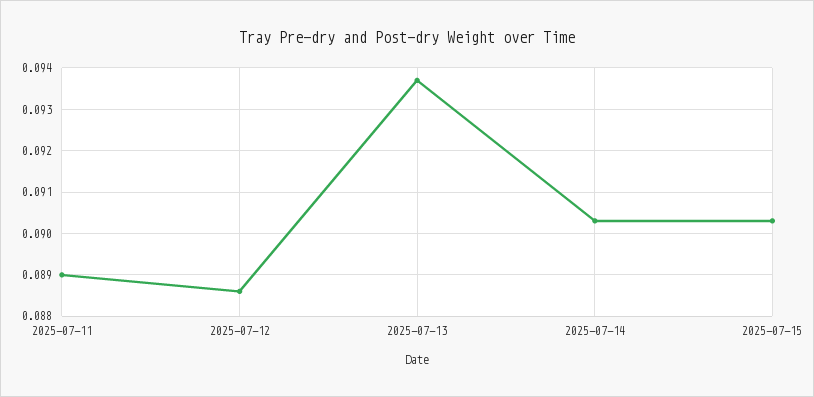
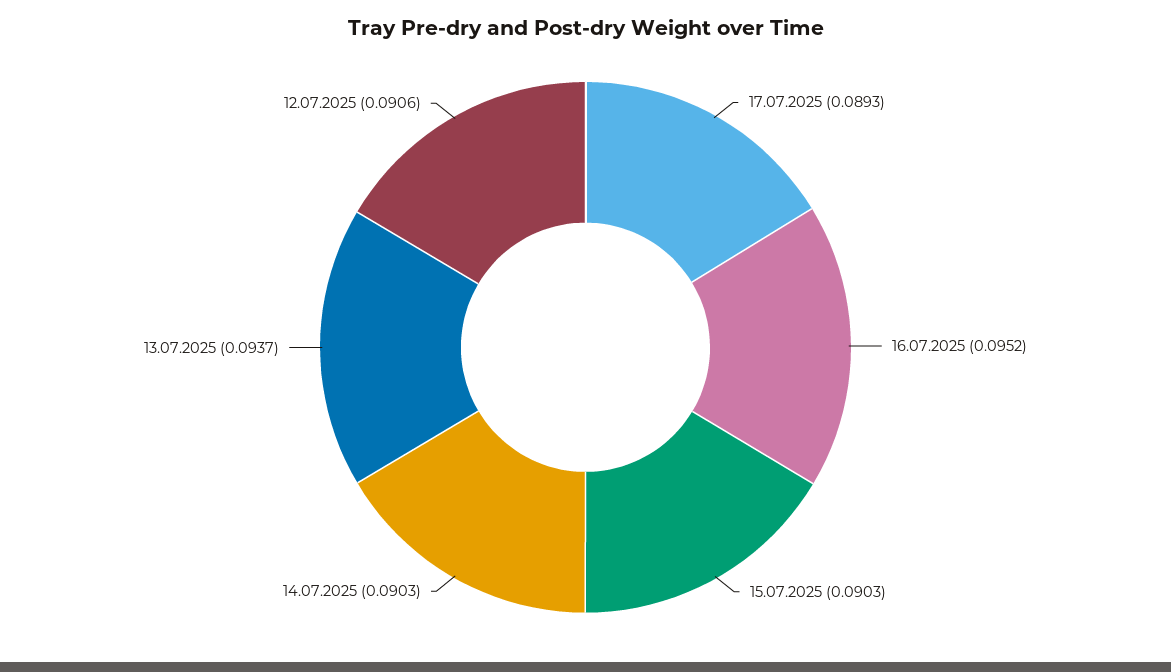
2025-07-11: 0.089 -> none
2025-07-12: 0.0885 -> 0.0906
17.07.2025: none -> 0.0893
16.07.2025: none -> 0.0952

